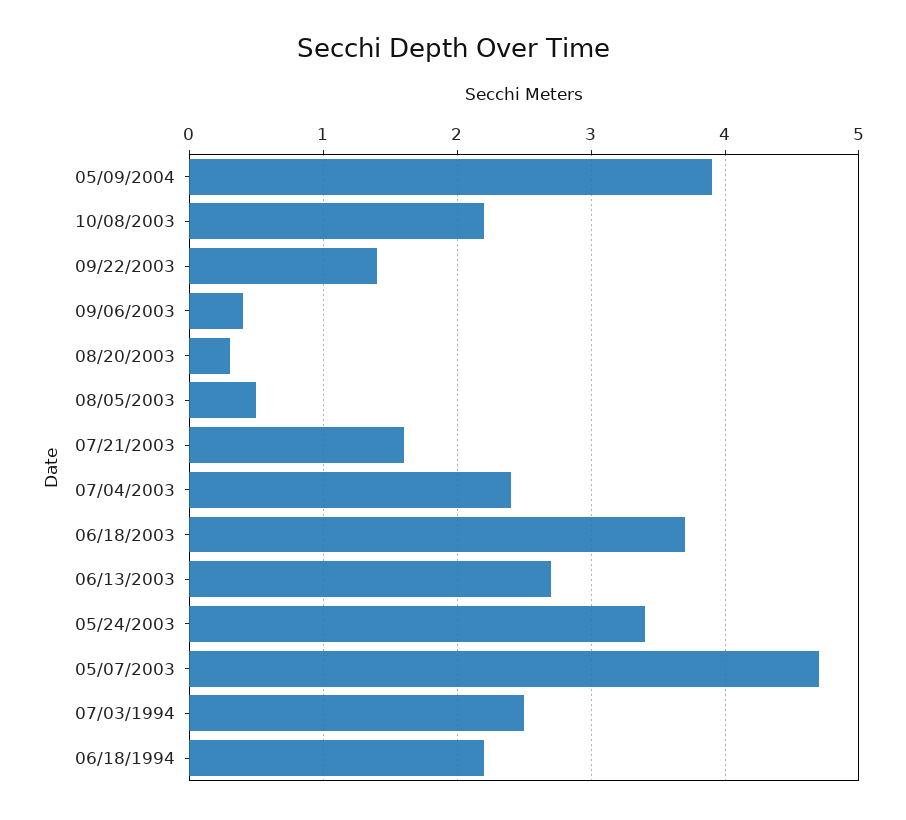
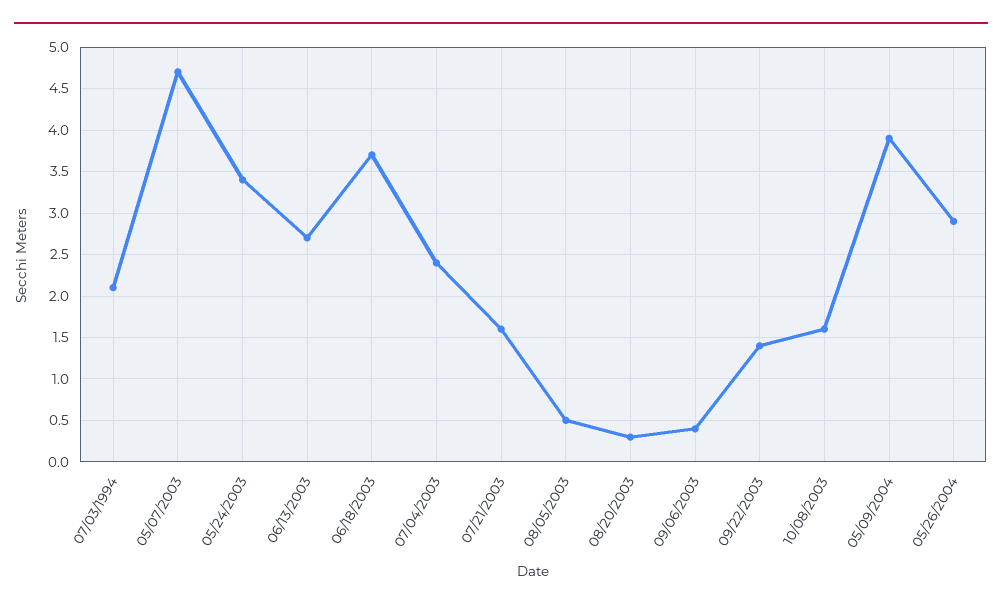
10/08/2003: 2.2 -> 1.6
07/03/1994: 2.5 -> 2.1
06/18/1994: 2.2 -> none
05/26/2004: none -> 2.9

